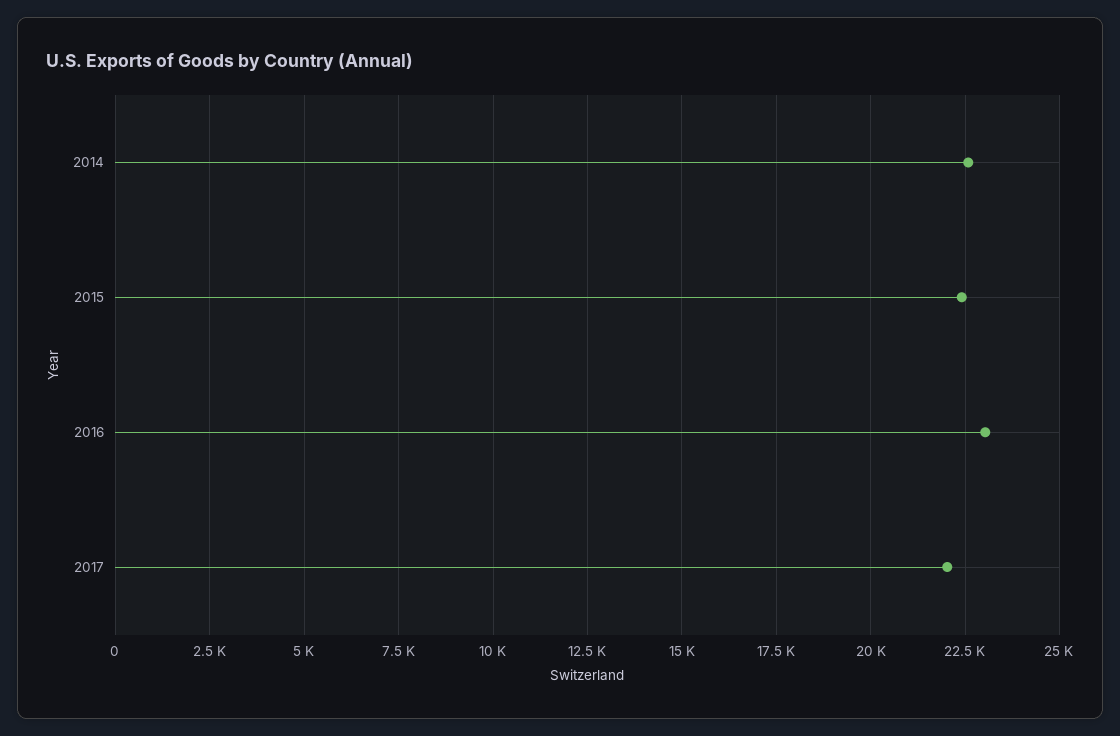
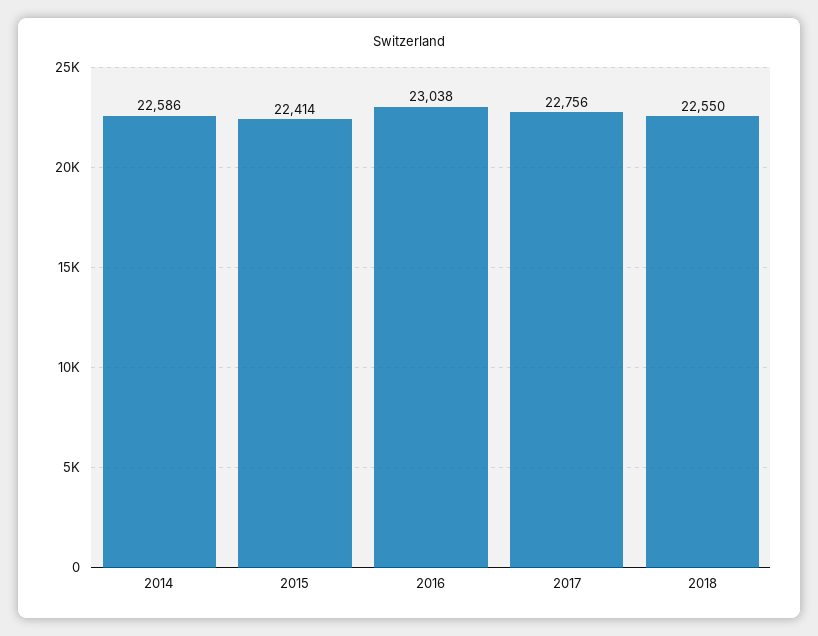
2017: 22000 -> 22756
2018: none -> 22550

